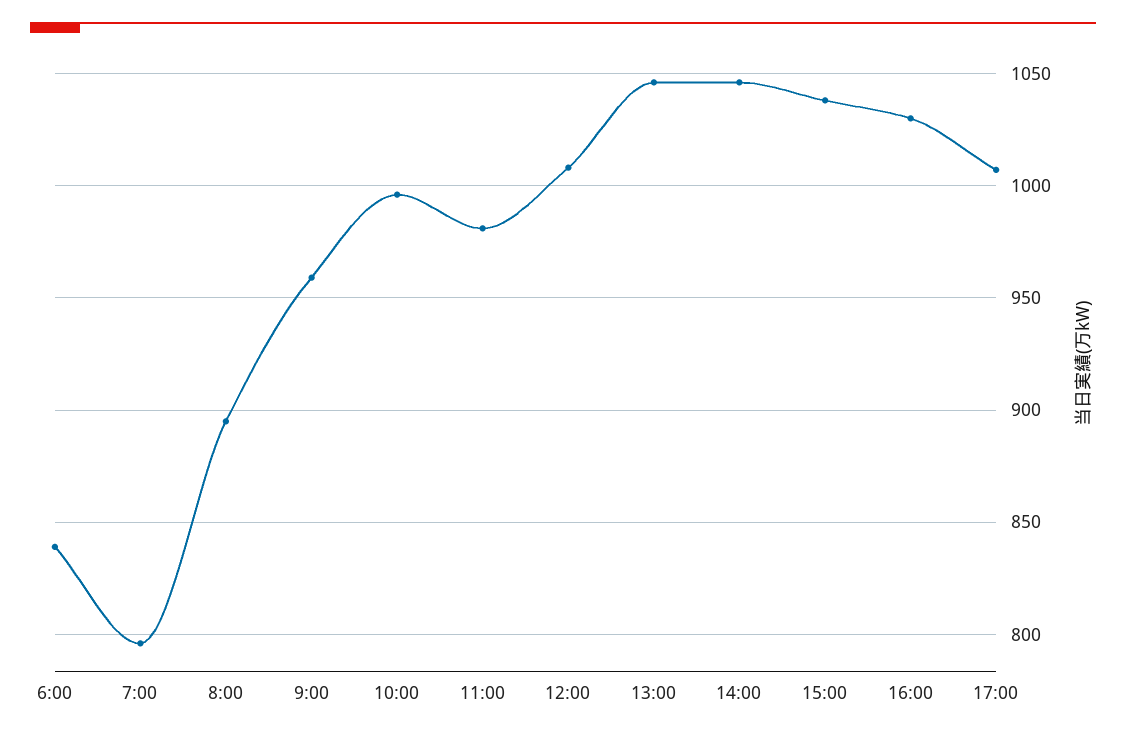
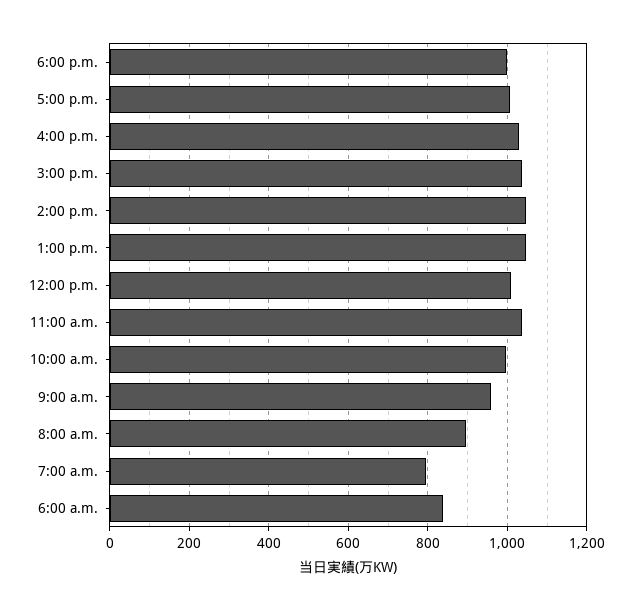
11:00: 980 -> 1040
6:00 p.m.: none -> 1000

